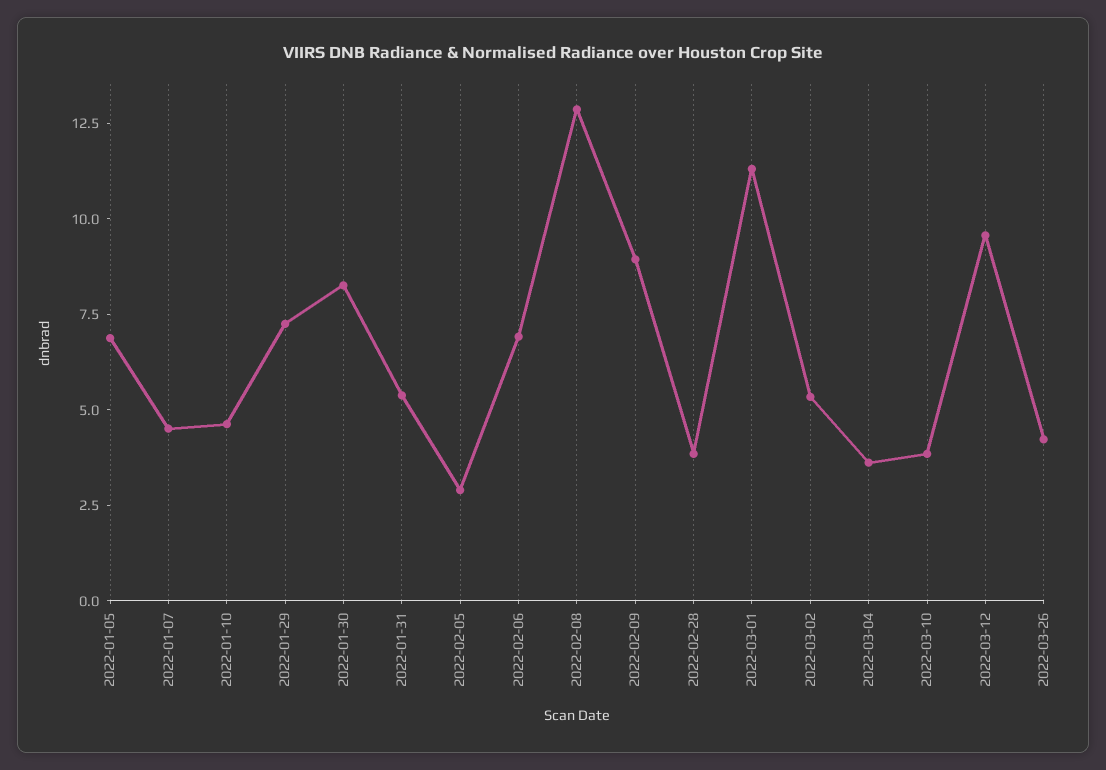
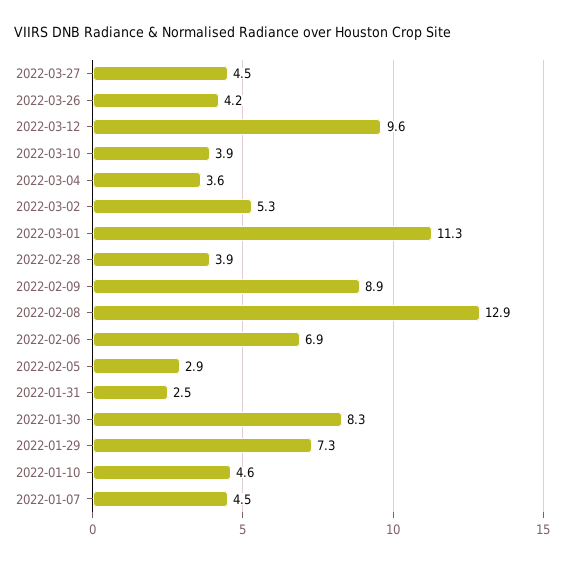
2022-01-05: 7 -> none
2022-01-31: 5.5 -> 2.5
2022-03-27: none -> 4.5

